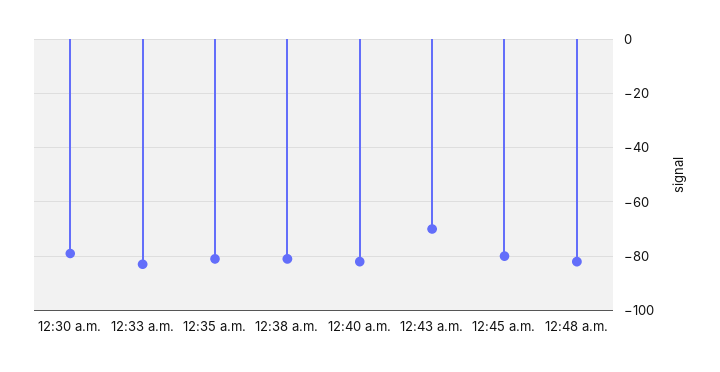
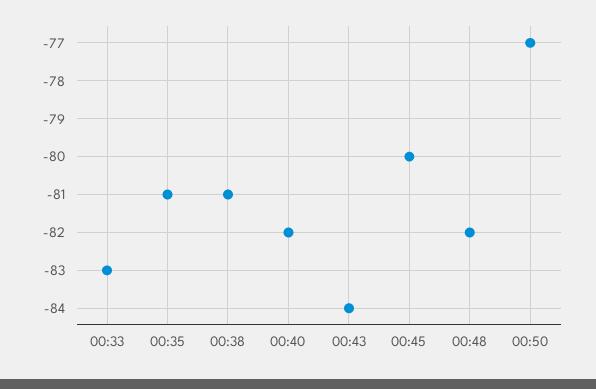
12:30 a.m.: -80 -> none
12:43 a.m.: -70 -> -84
00:50: none -> -77

